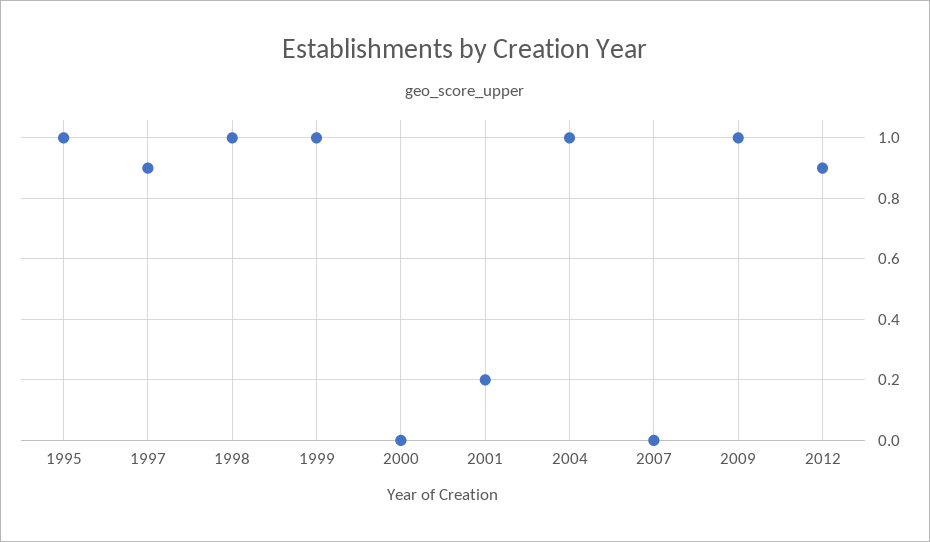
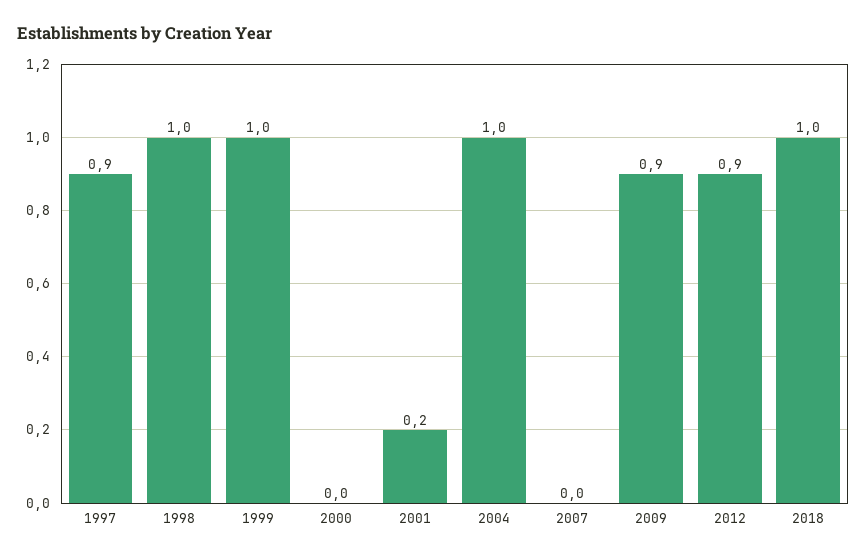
1995: 1 -> none
2009: 1 -> 0.9
2018: none -> 1

